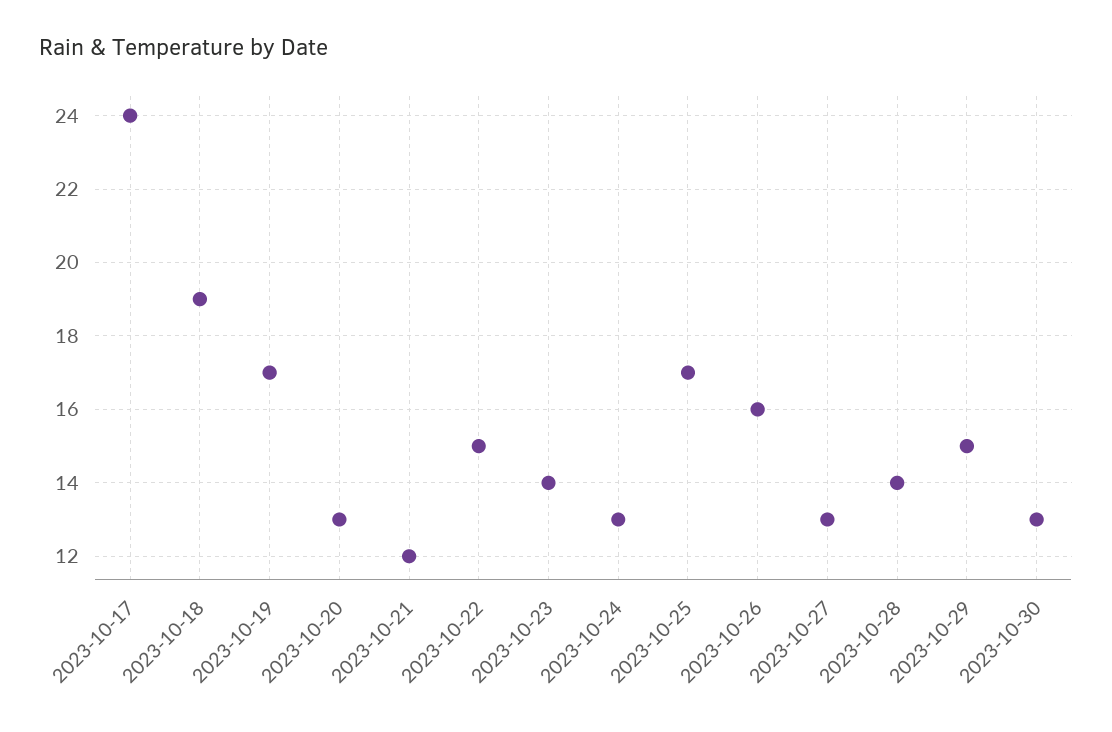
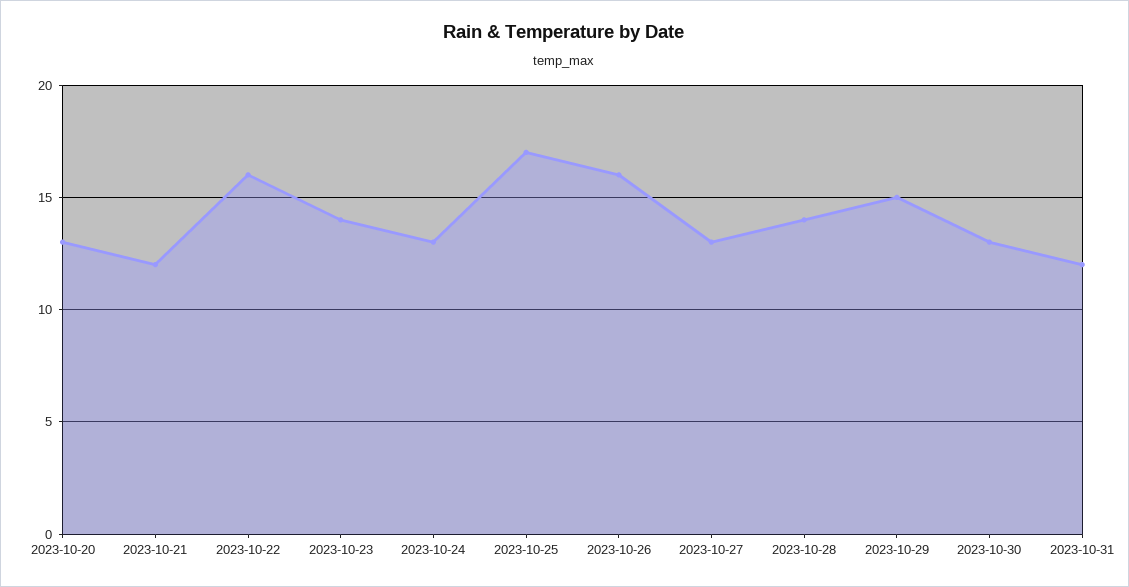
2023-10-17: 24 -> none
2023-10-18: 19 -> none
2023-10-19: 17 -> none
2023-10-22: 15 -> 16
2023-10-31: none -> 12

